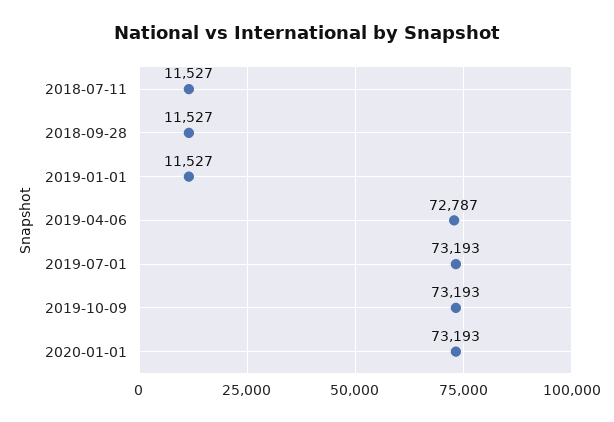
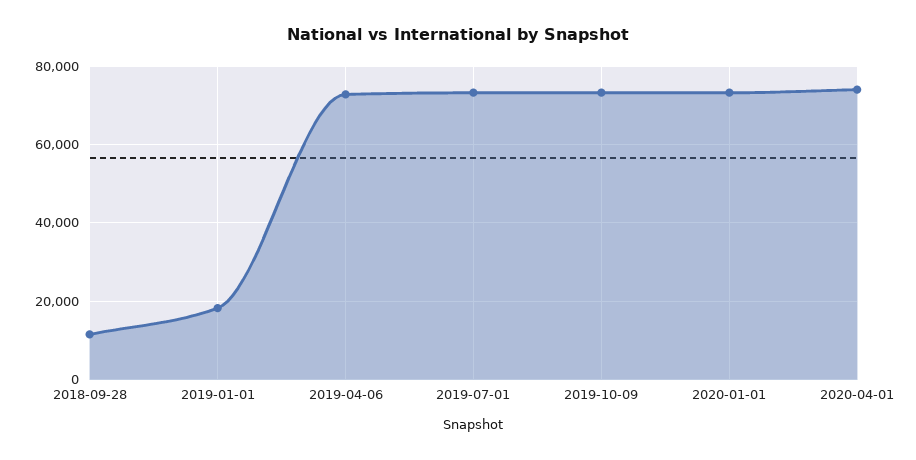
2018-07-11: 11527 -> none
2019-01-01: 11527 -> 18000
2020-04-01: none -> 74000

